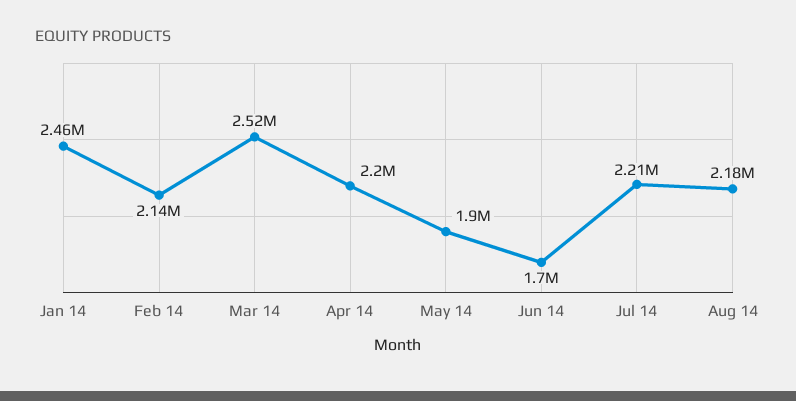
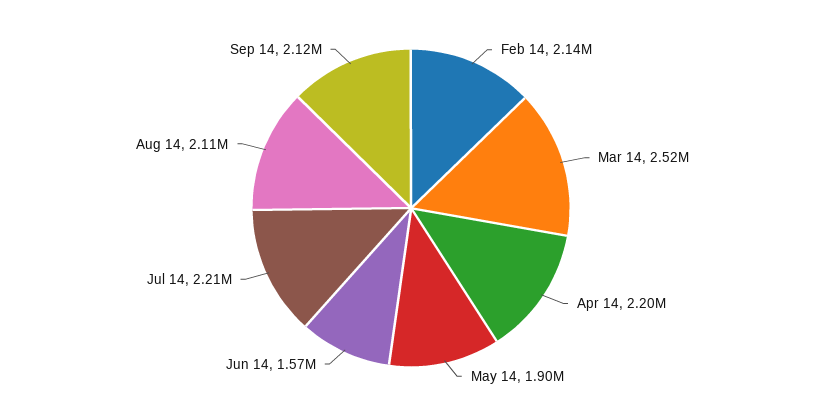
Jan 14: 2460000 -> none
Jun 14: 1700000 -> 1570000
Aug 14: 2180000 -> 2110000
Sep 14: none -> 2120000

